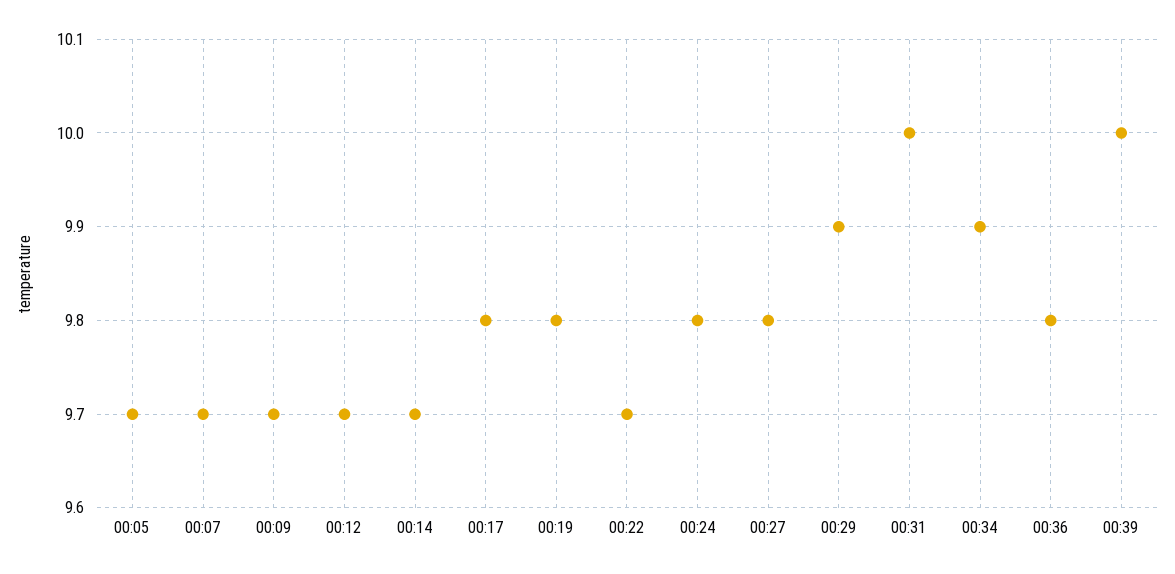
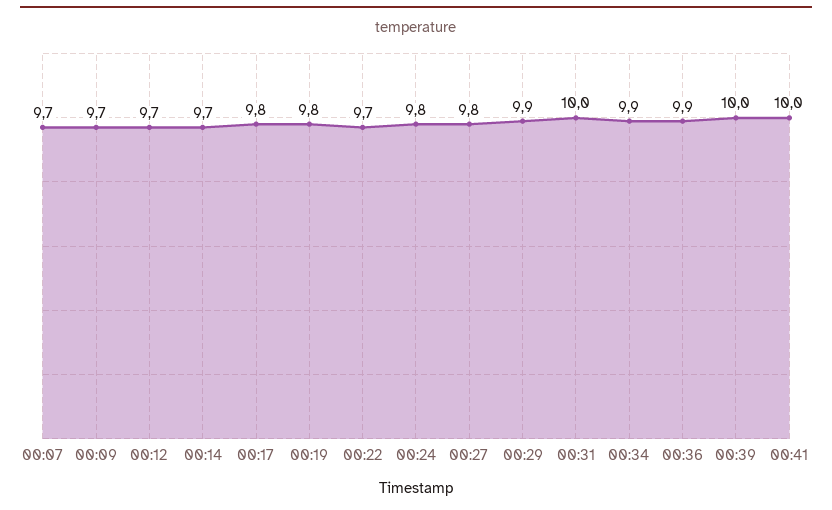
00:05: 9.7 -> none
00:36: 9.8 -> 9.9
00:41: none -> 10

